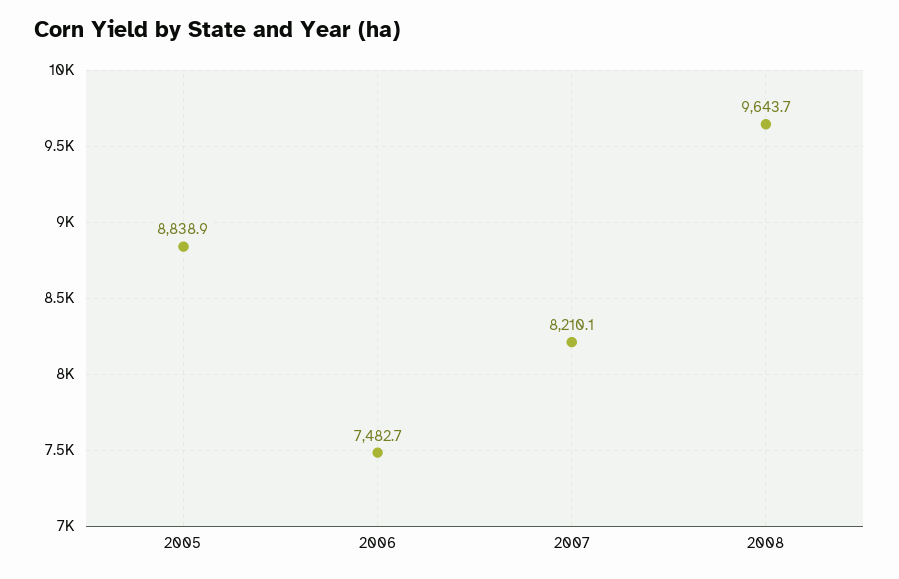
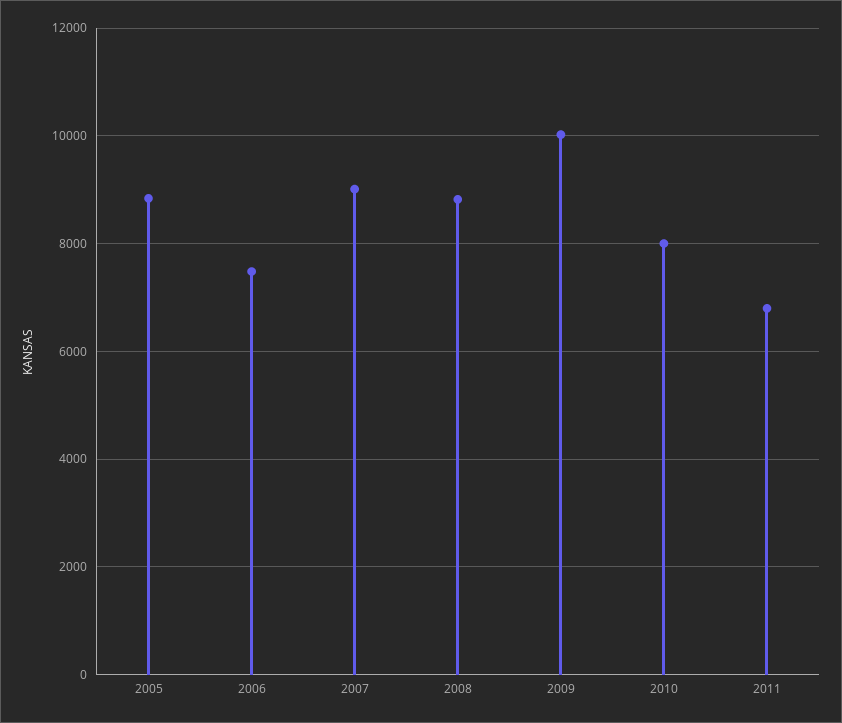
2007: 8210.1 -> 9000
2008: 9643.7 -> 8800
2009: none -> 10000
2010: none -> 8000
2011: none -> 6800

